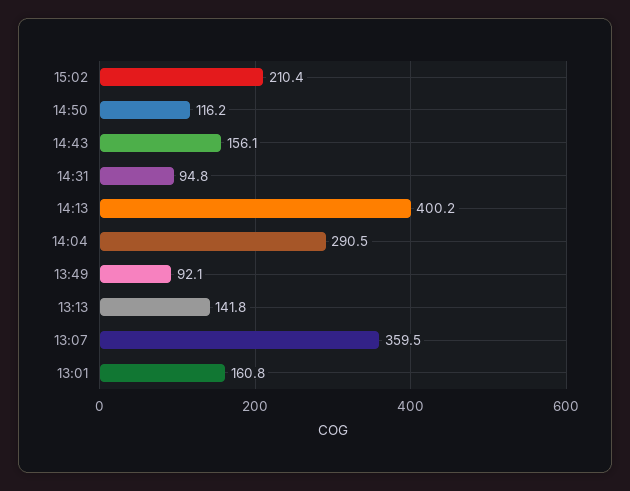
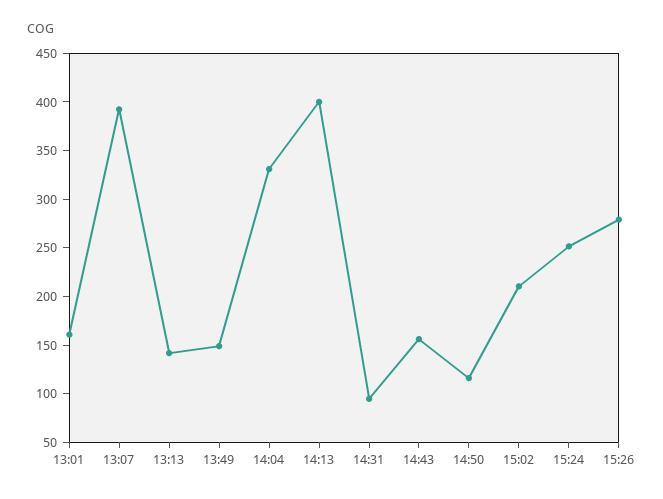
14:04: 290.5 -> 330
13:49: 92.1 -> 150
13:07: 359.5 -> 390
15:24: none -> 250
15:26: none -> 280

